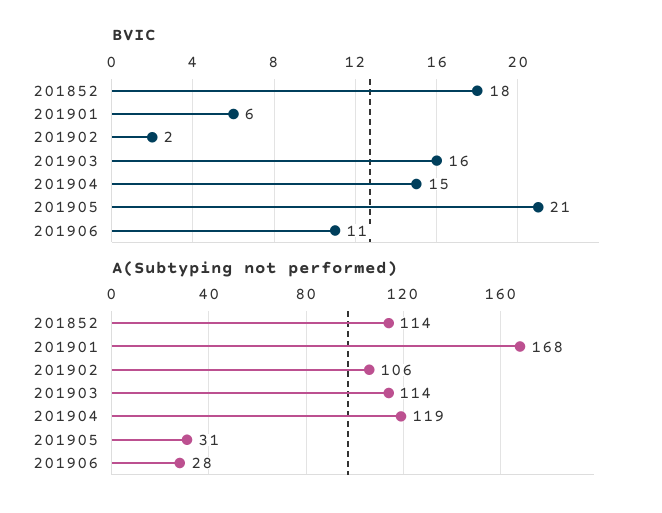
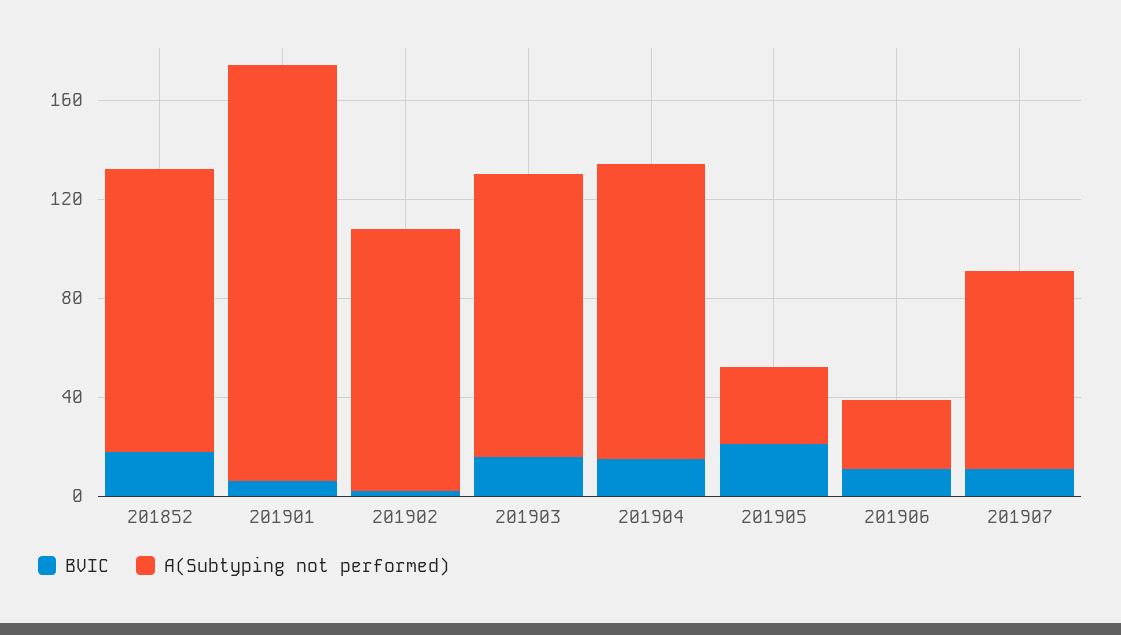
BVIC, 201907: none -> 10
A(Subtyping not performed), 201907: none -> 80

